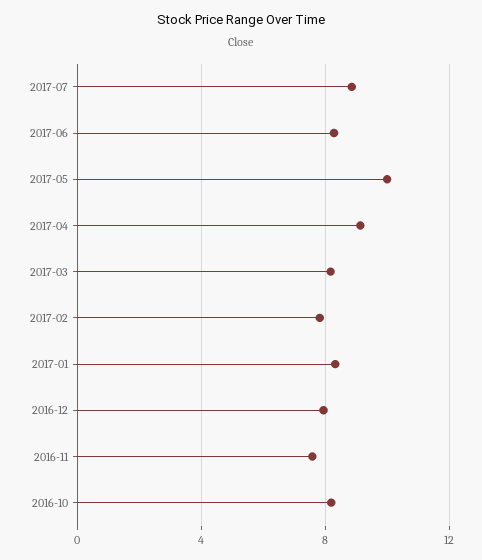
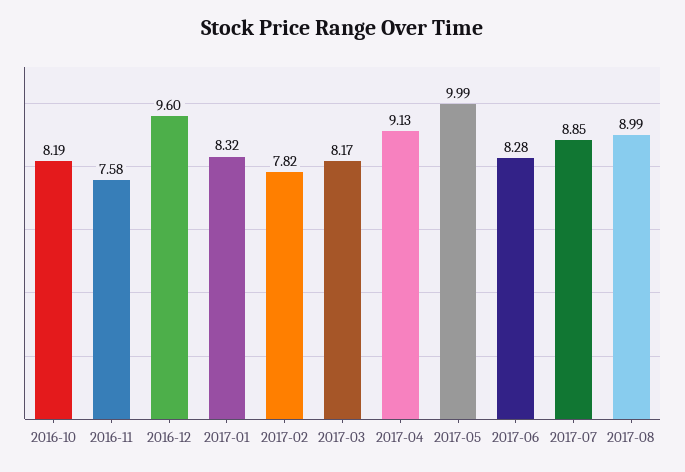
2016-12: 8 -> 9.6
2017-08: none -> 8.99

